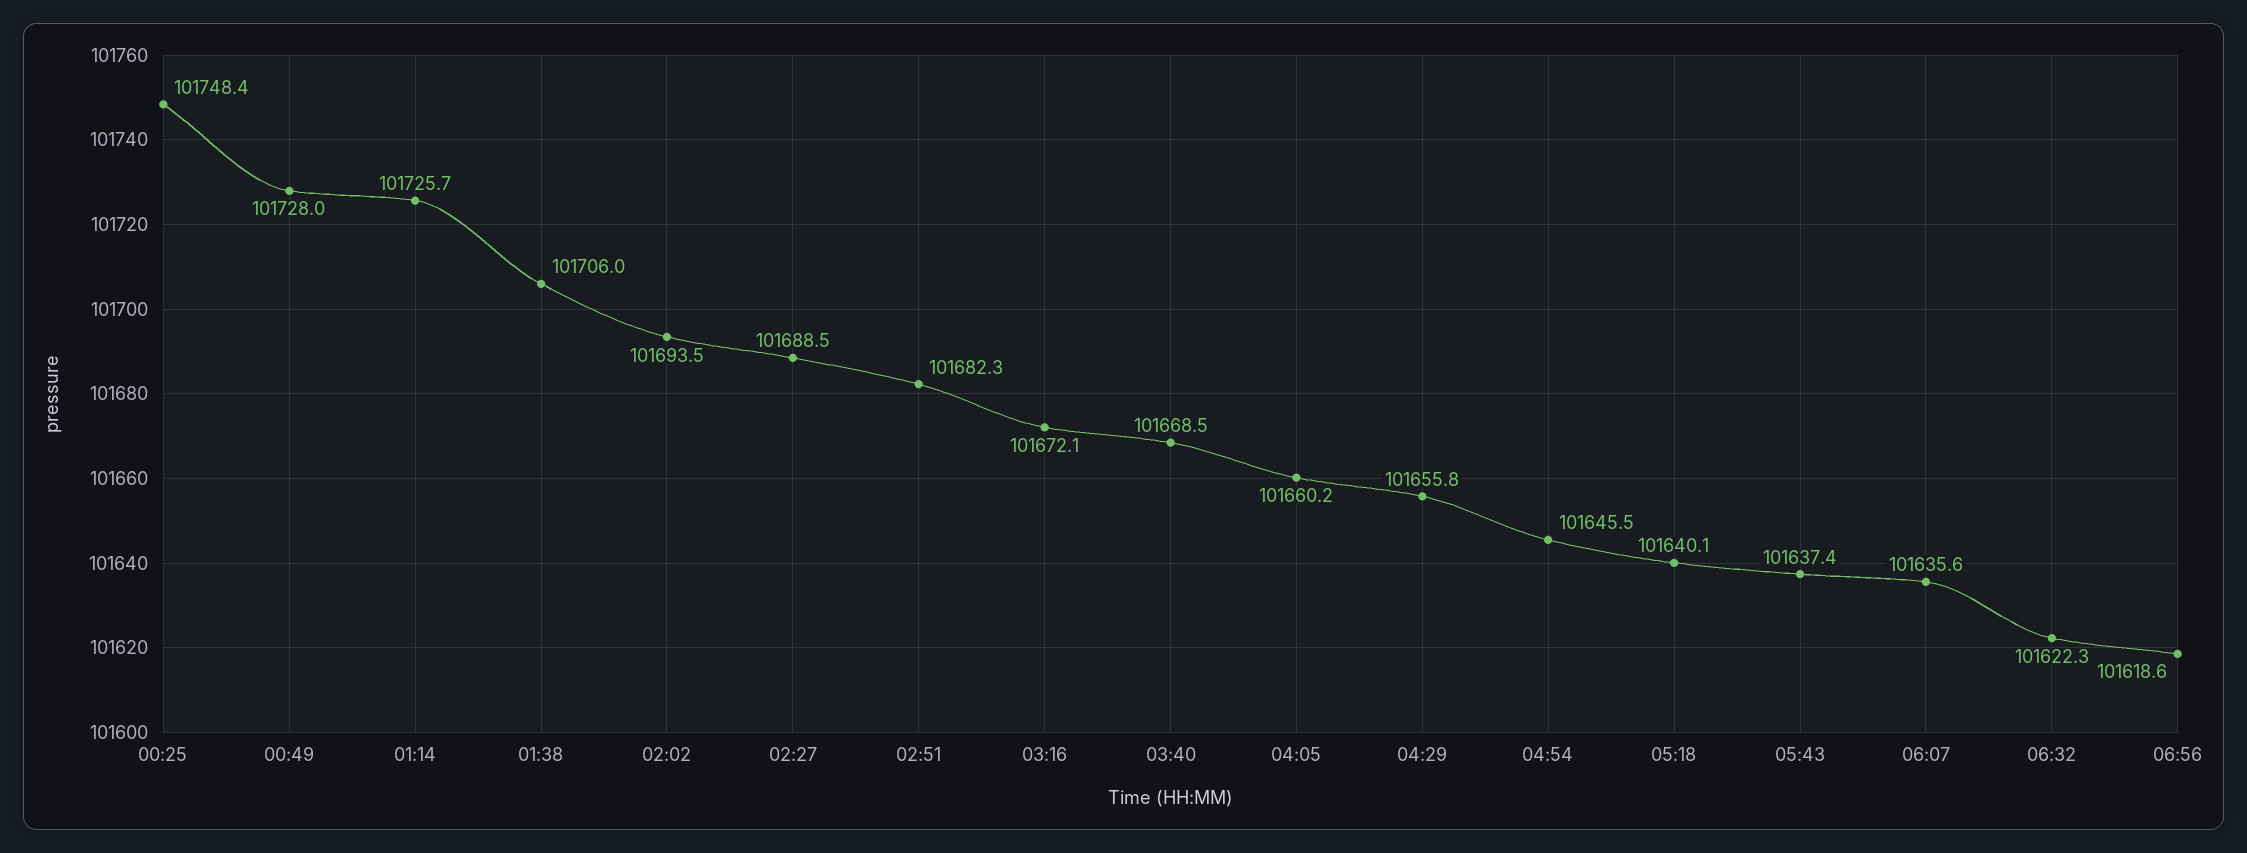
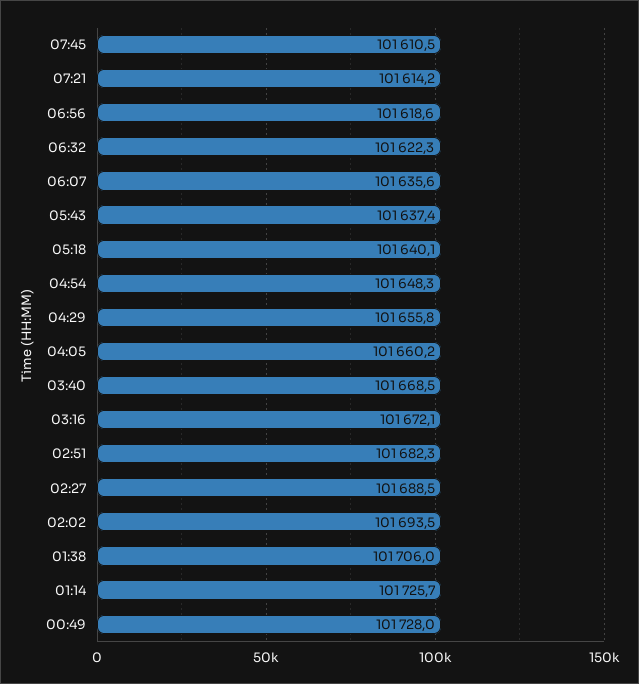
00:25: 101748.4 -> none
04:54: 101645.5 -> 101648.3
07:45: none -> 101610.5
07:21: none -> 101614.2

